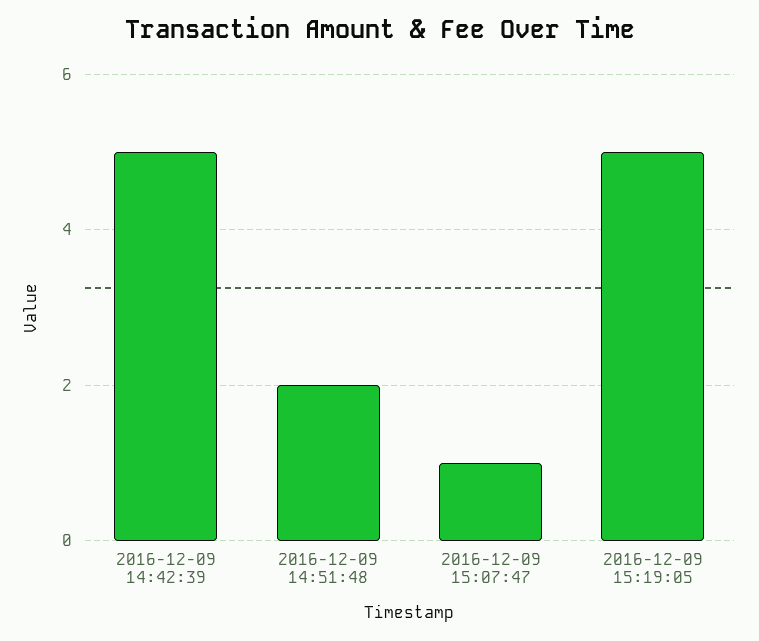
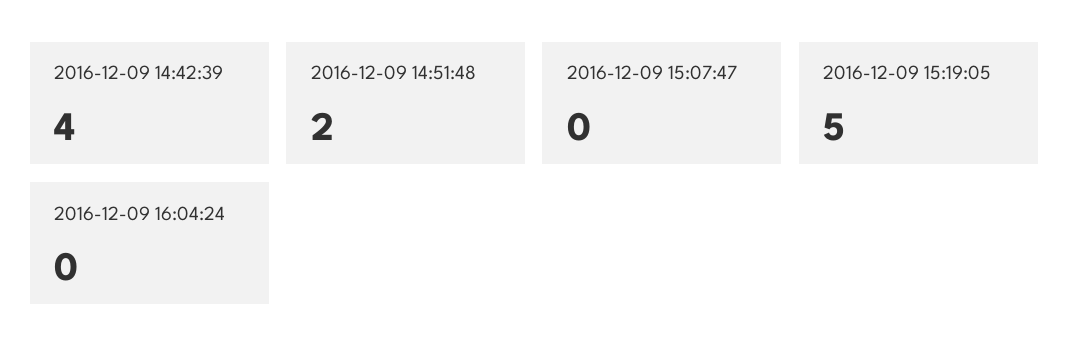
2016-12-09 14:42:39: 5 -> 4
2016-12-09 15:07:47: 1 -> 0
2016-12-09 16:04:24: none -> 0

